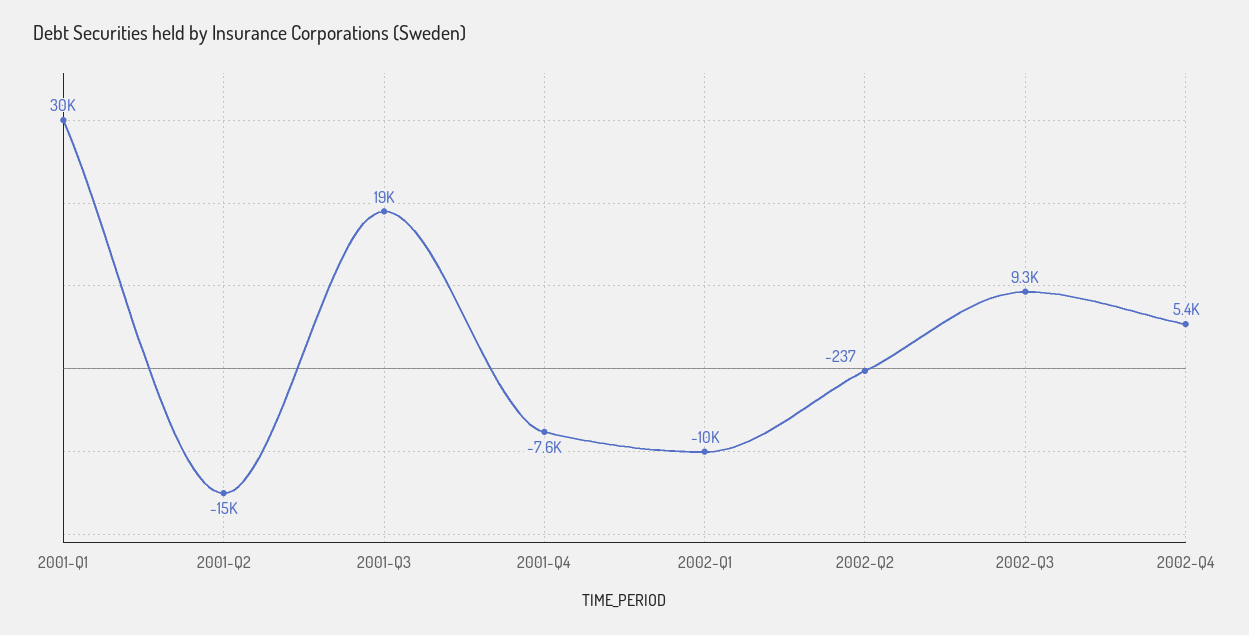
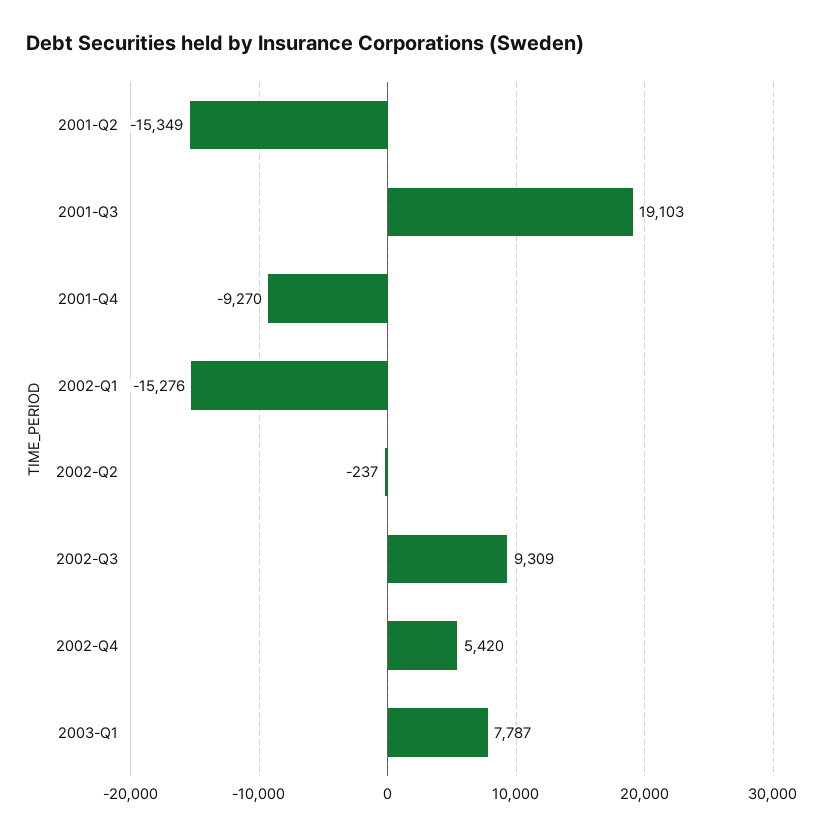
2001-Q1: 30000 -> none
2001-Q4: -7600 -> -9270
2002-Q1: -10000 -> -15276
2003-Q1: none -> 7787

